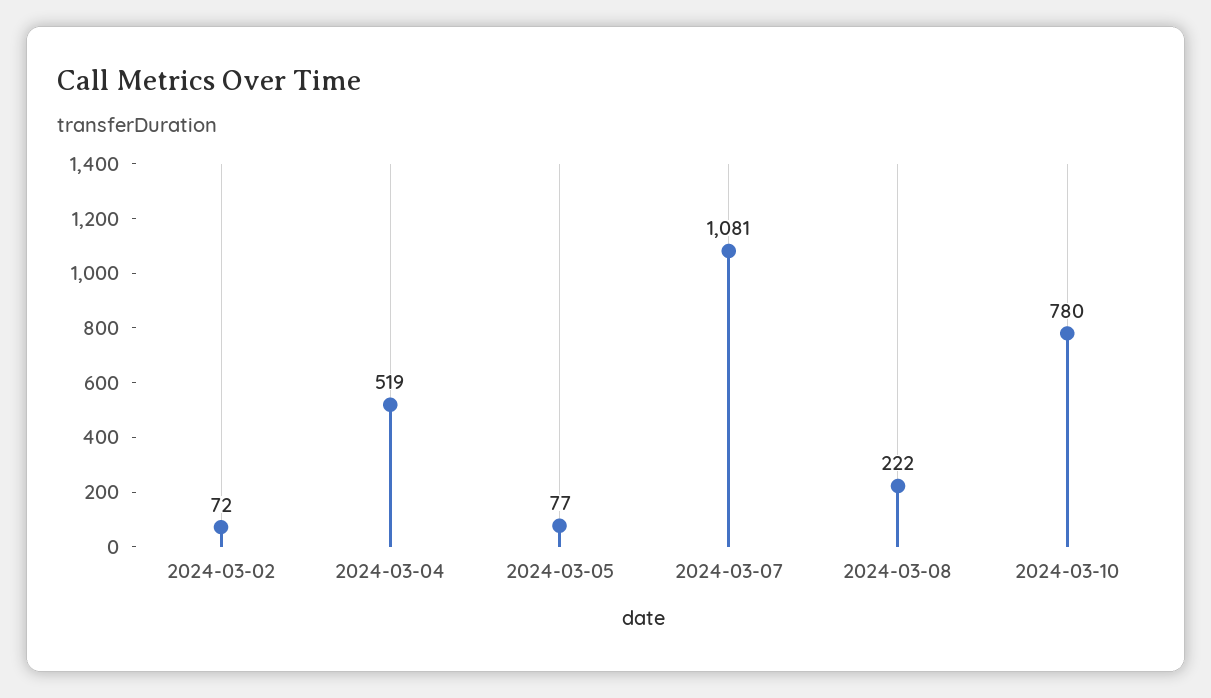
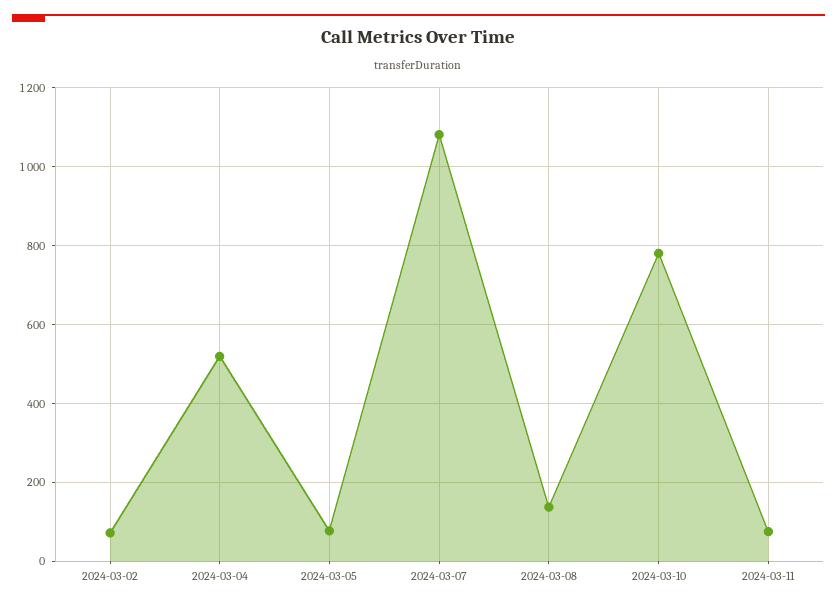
2024-03-08: 222 -> 140
2024-03-11: none -> 80

